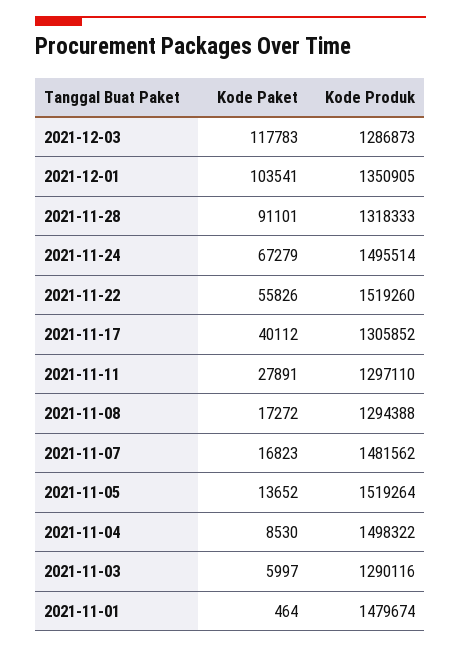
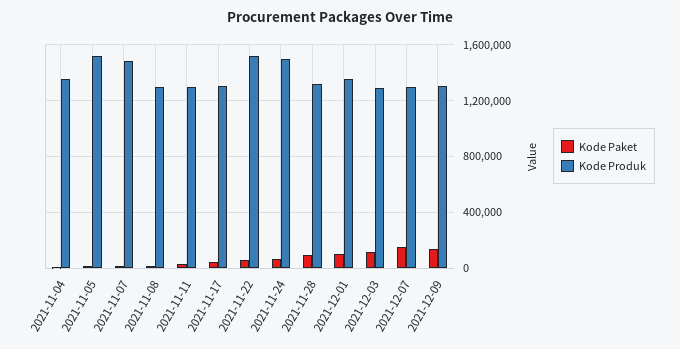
Kode Produk, 2021-11-04: 1498322 -> 1350000
Kode Paket, 2021-11-03: 5997 -> none
Kode Produk, 2021-11-03: 1290116 -> none
Kode Paket, 2021-11-01: 464 -> none
Kode Produk, 2021-11-01: 1479674 -> none
Kode Paket, 2021-12-07: none -> 150000
Kode Produk, 2021-12-07: none -> 1300000
Kode Paket, 2021-12-09: none -> 150000
Kode Produk, 2021-12-09: none -> 1300000

